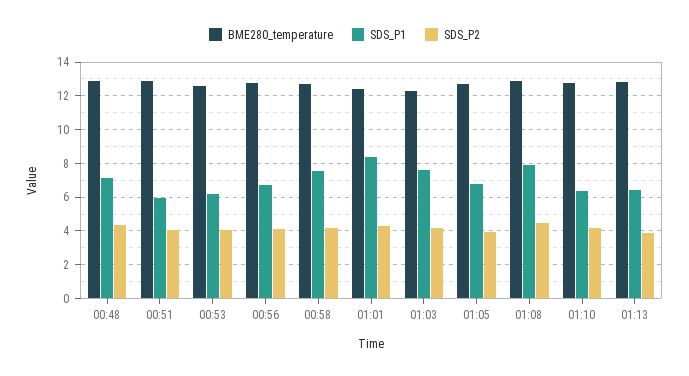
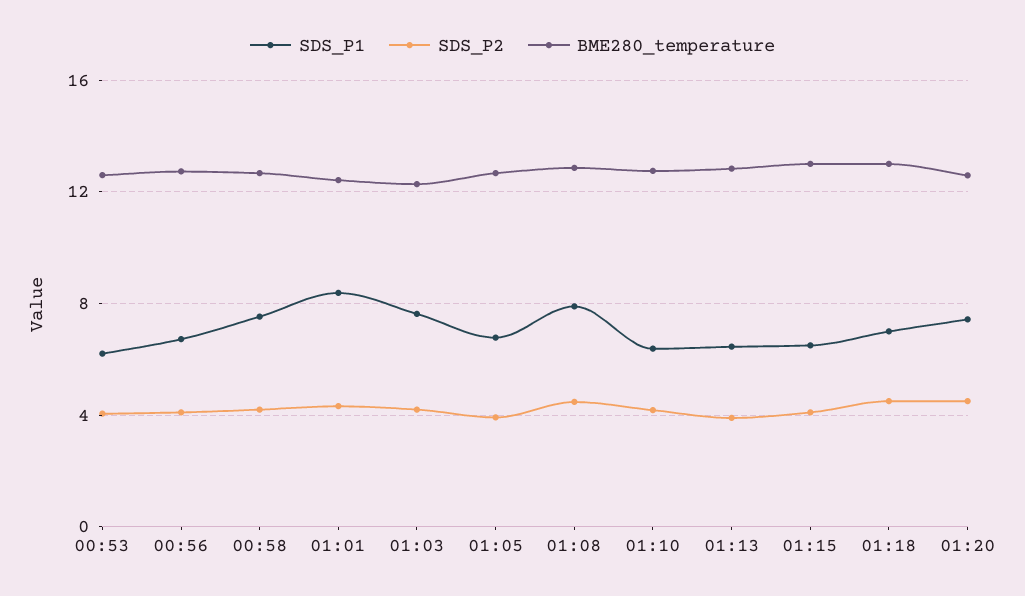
BME280_temperature, 00:48: 13 -> none
SDS_P1, 00:48: 7 -> none
SDS_P2, 00:48: 4.5 -> none
BME280_temperature, 00:51: 13 -> none
SDS_P1, 00:51: 6 -> none
SDS_P2, 00:51: 4 -> none
SDS_P1, 01:15: none -> 6.5
SDS_P2, 01:15: none -> 4
BME280_temperature, 01:15: none -> 13
SDS_P1, 01:18: none -> 7
SDS_P2, 01:18: none -> 4.5
BME280_temperature, 01:18: none -> 13
SDS_P1, 01:20: none -> 7.5
SDS_P2, 01:20: none -> 4.5
BME280_temperature, 01:20: none -> 12.5

